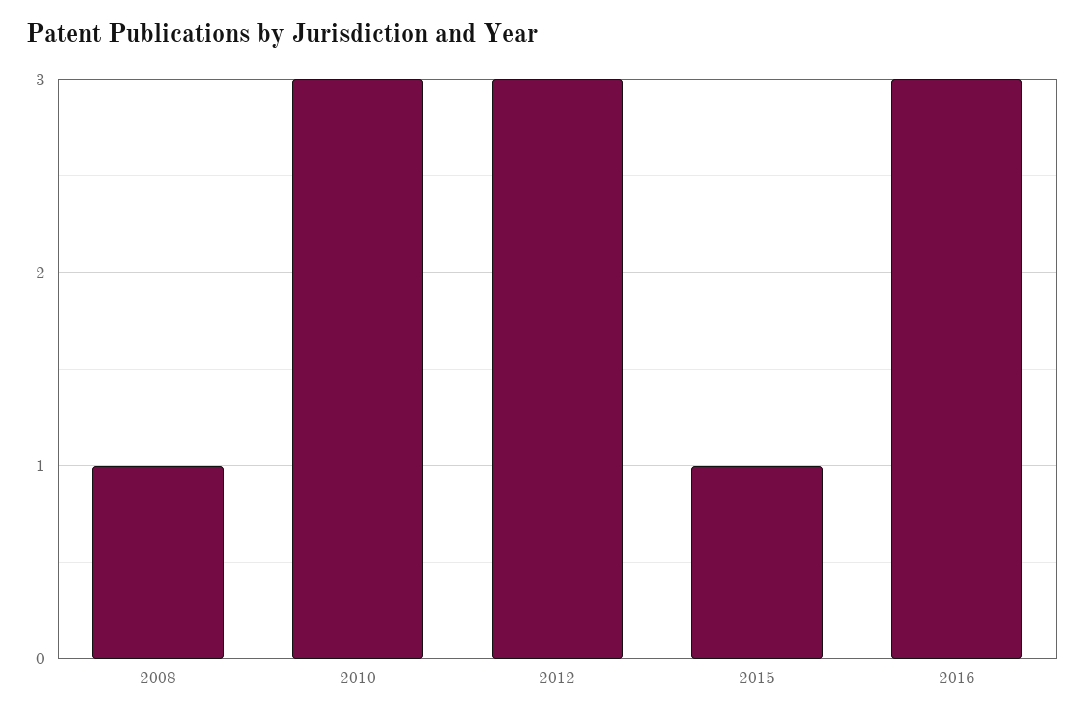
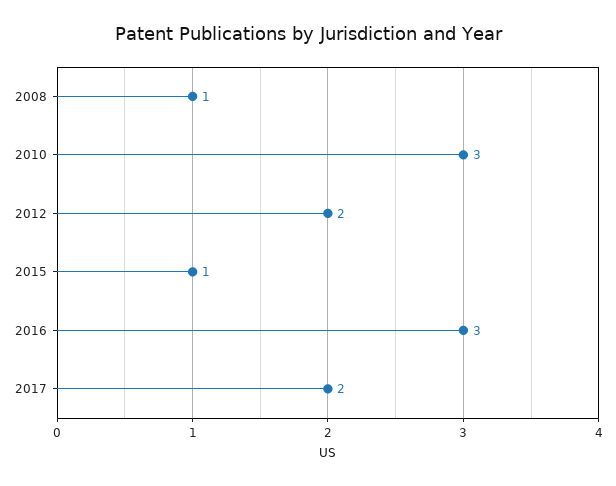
2012: 3 -> 2
2017: none -> 2

